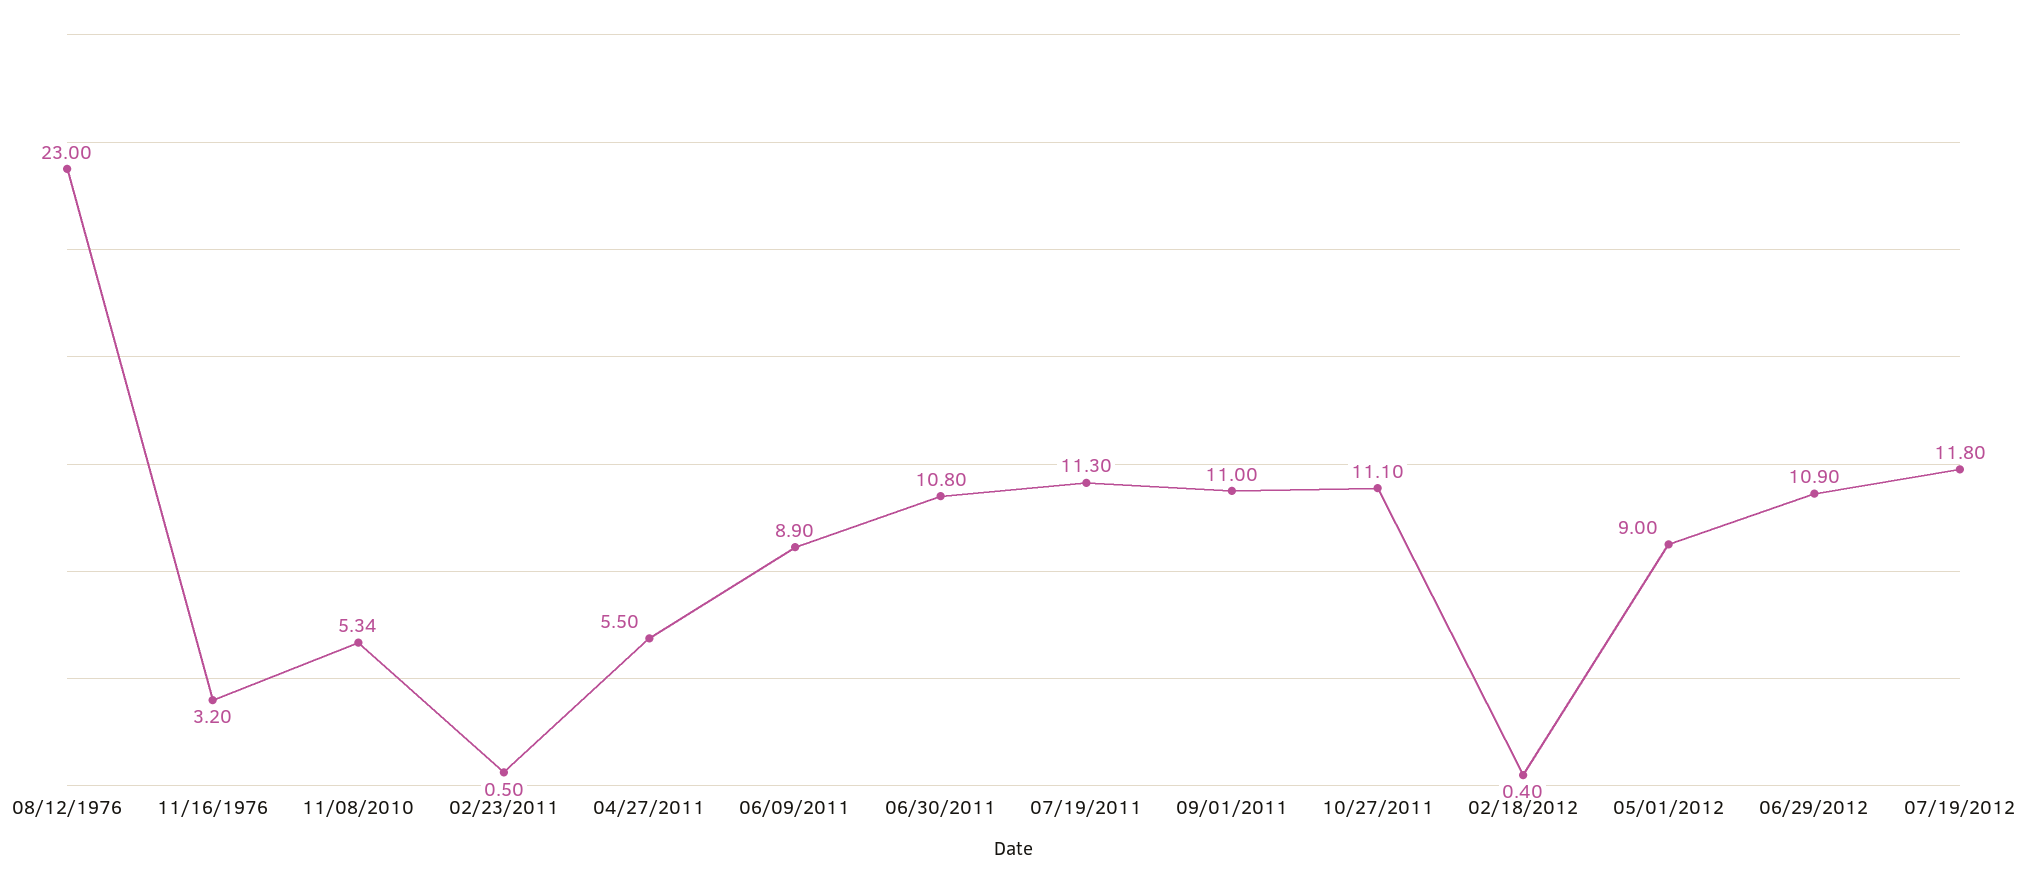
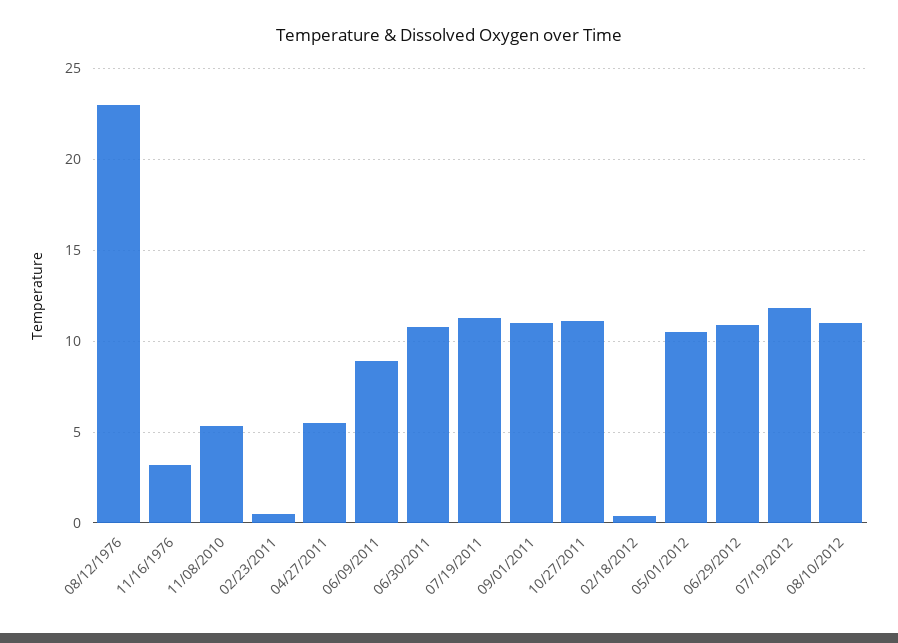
05/01/2012: 9 -> 10.5
08/10/2012: none -> 11

